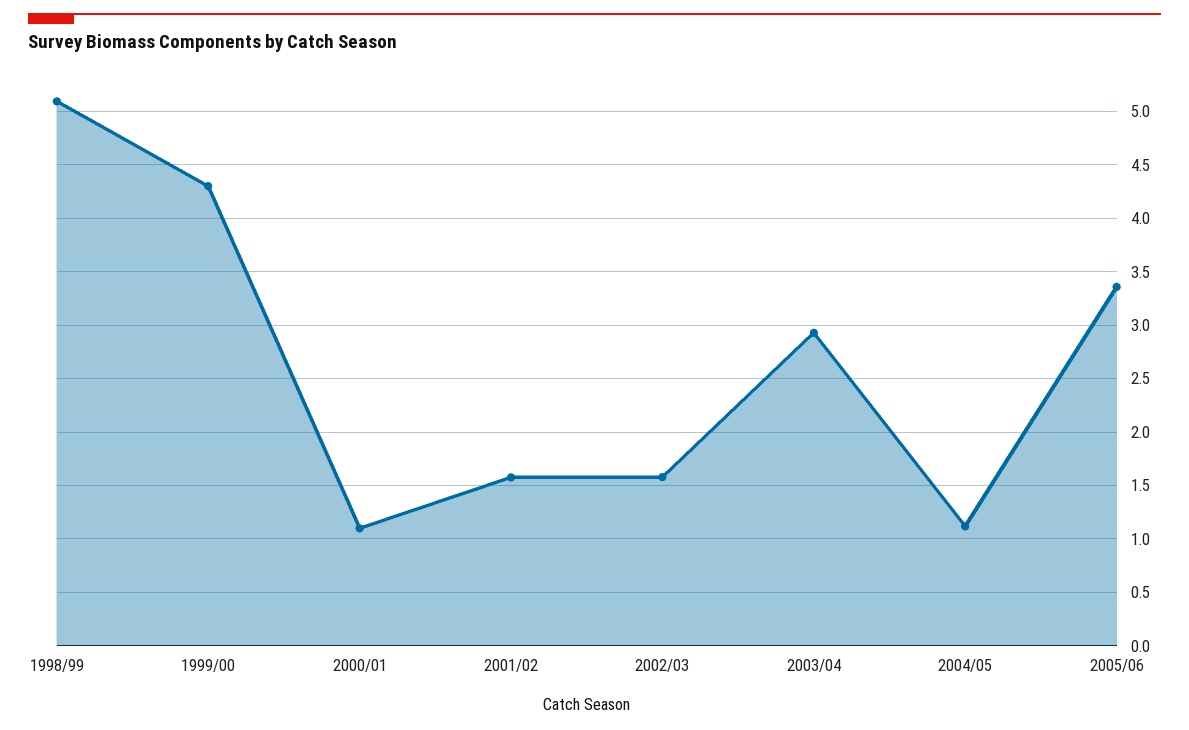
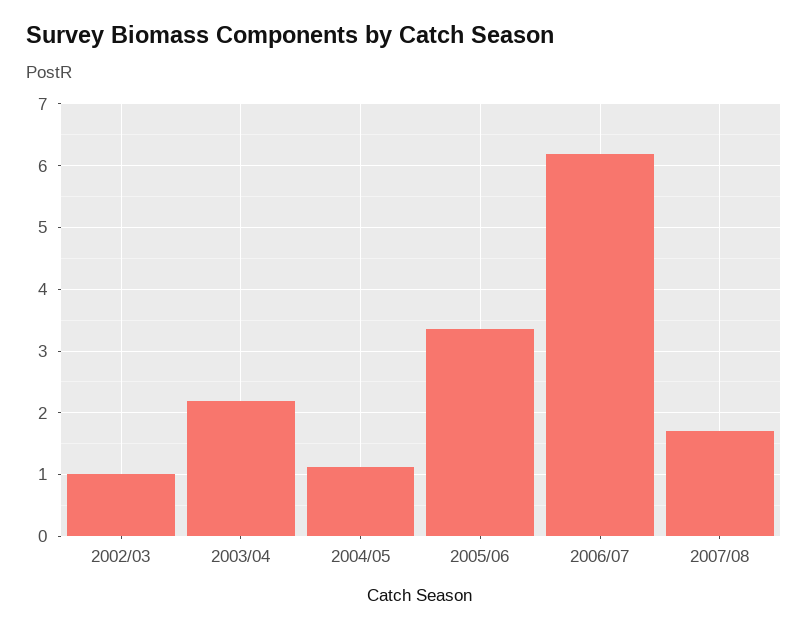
1998/99: 5.1 -> none
1999/00: 4.3 -> none
2000/01: 1.1 -> none
2001/02: 1.6 -> none
2002/03: 1.6 -> 1
2003/04: 2.9 -> 2.2
2006/07: none -> 6.2
2007/08: none -> 1.7

